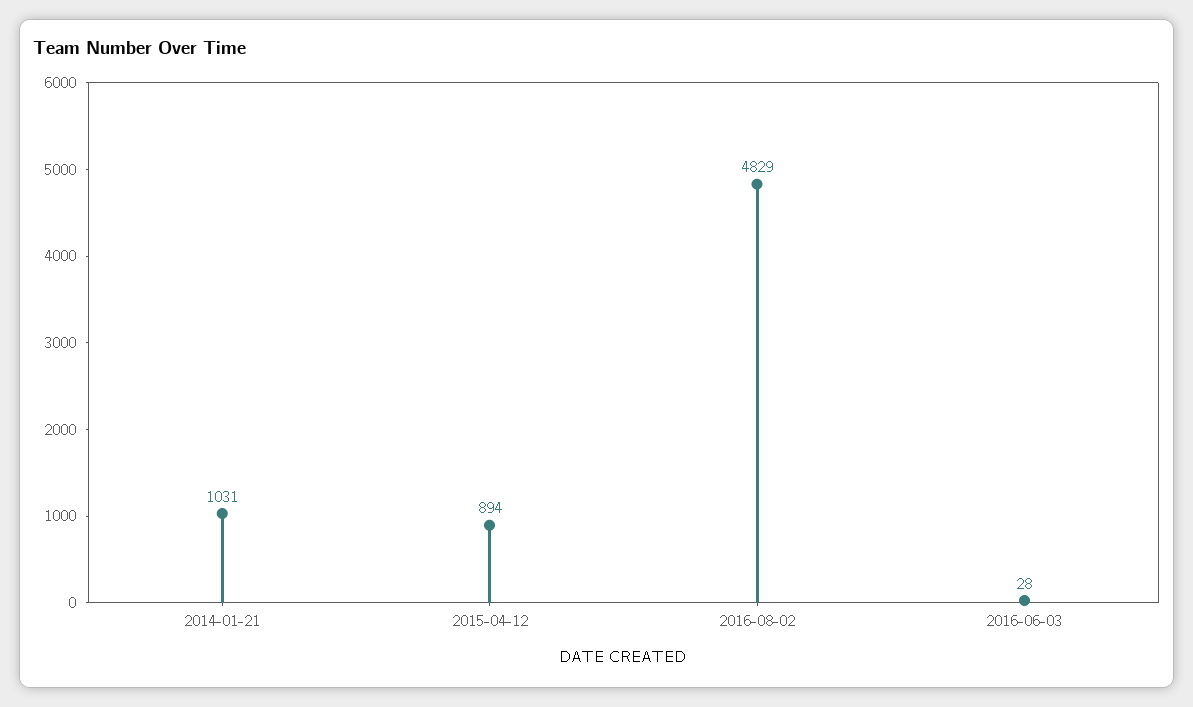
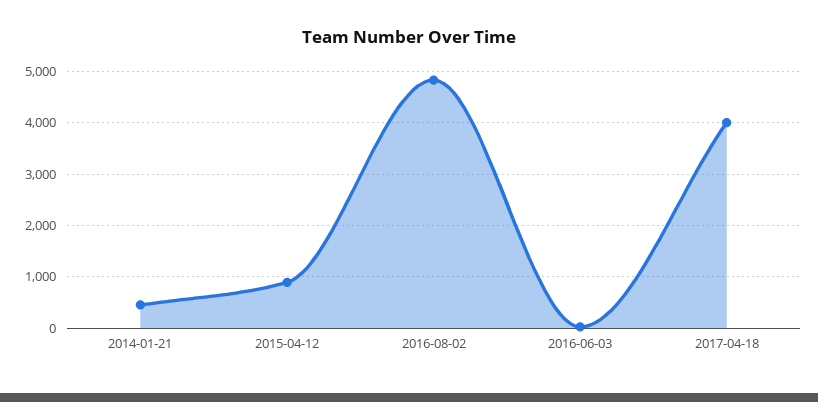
2014-01-21: 1031 -> 400
2017-04-18: none -> 4000

